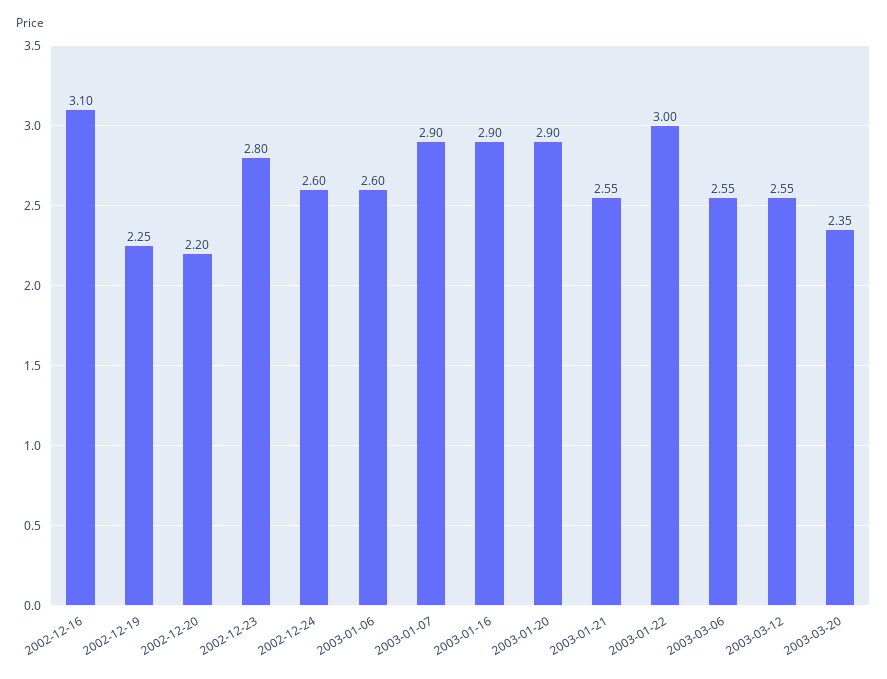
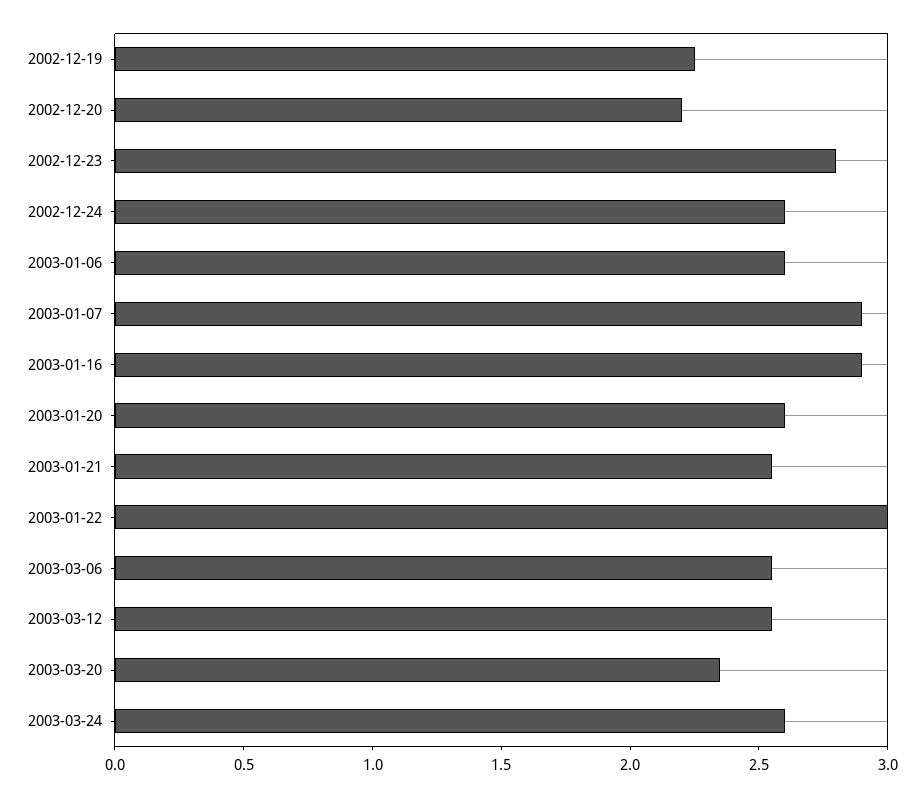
2002-12-16: 3.1 -> none
2003-01-20: 2.9 -> 2.6
2003-03-24: none -> 2.6

